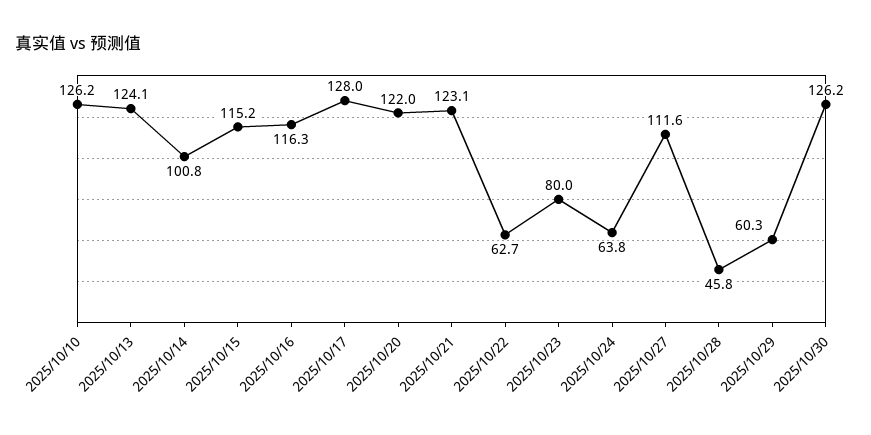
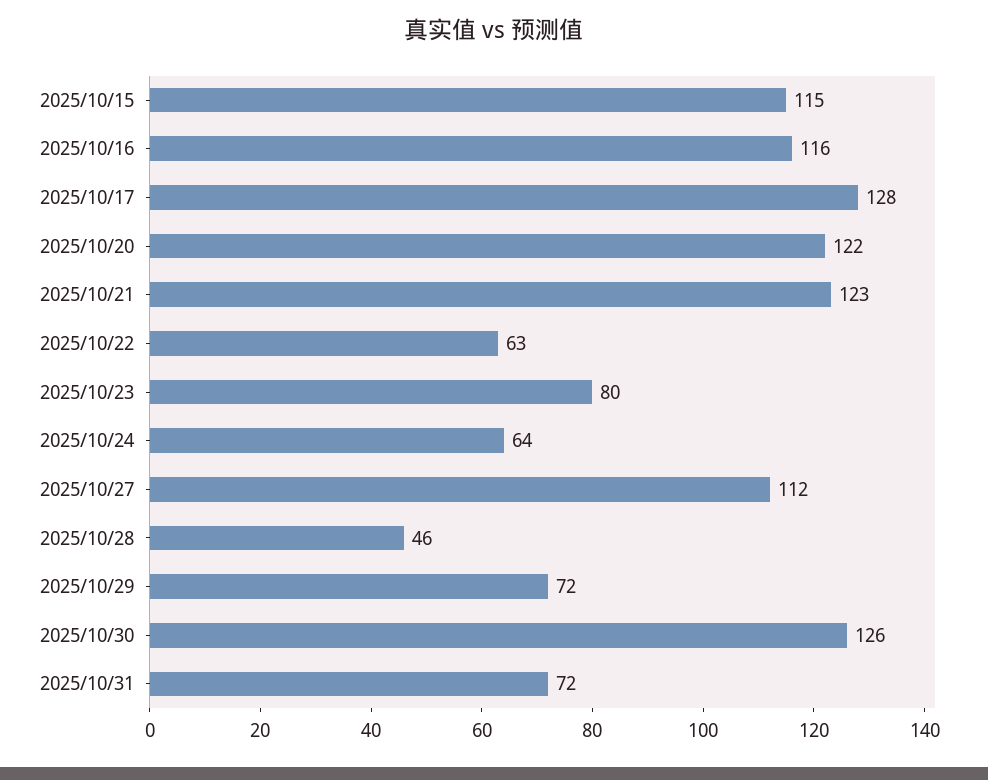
2025/10/10: 126.2 -> none
2025/10/13: 124.1 -> none
2025/10/14: 100.8 -> none
2025/10/29: 60.3 -> 72
2025/10/31: none -> 72

